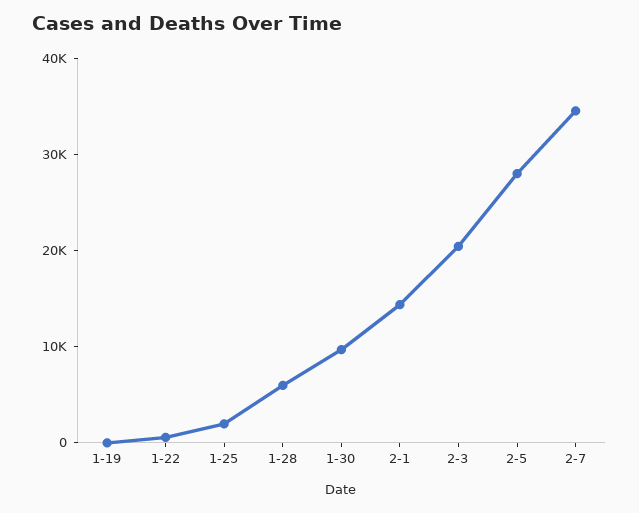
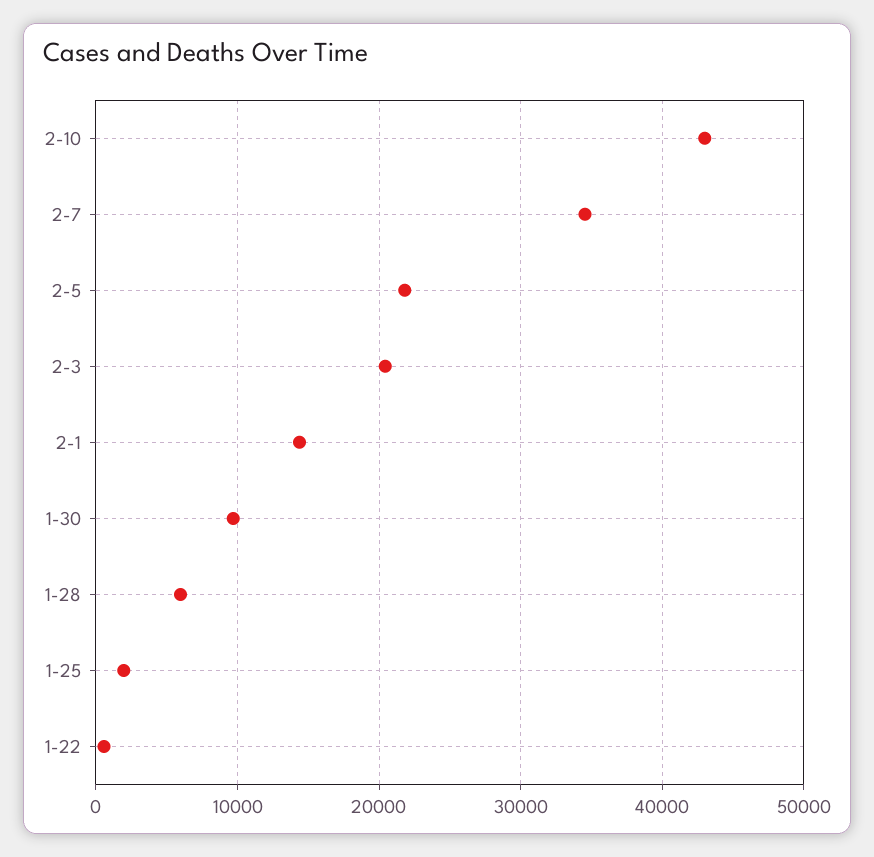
1-19: 0 -> none
2-5: 28000 -> 22000
2-10: none -> 43000

